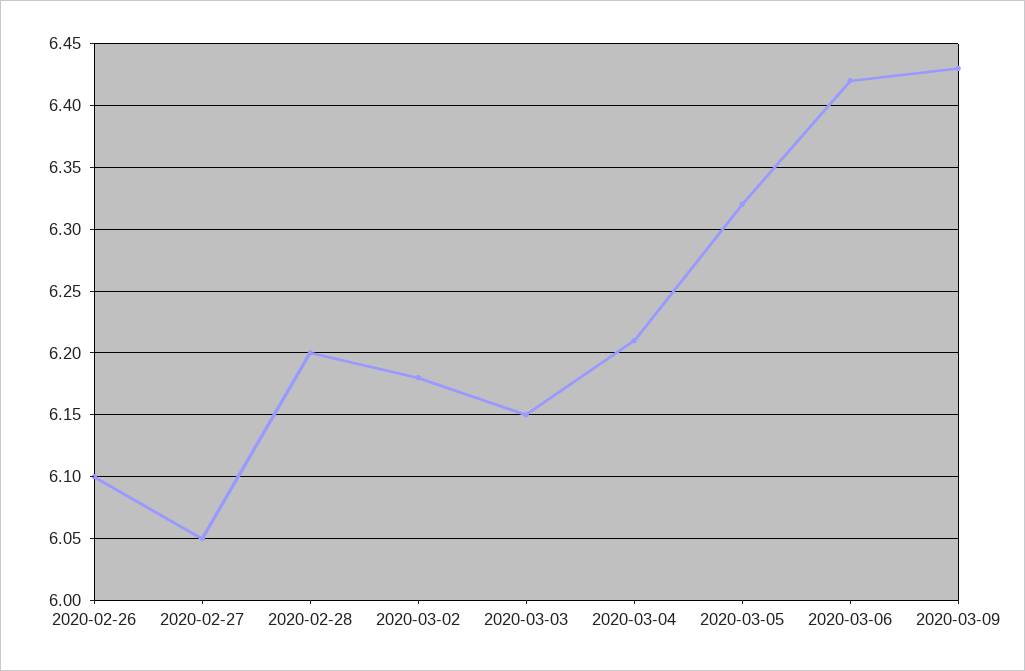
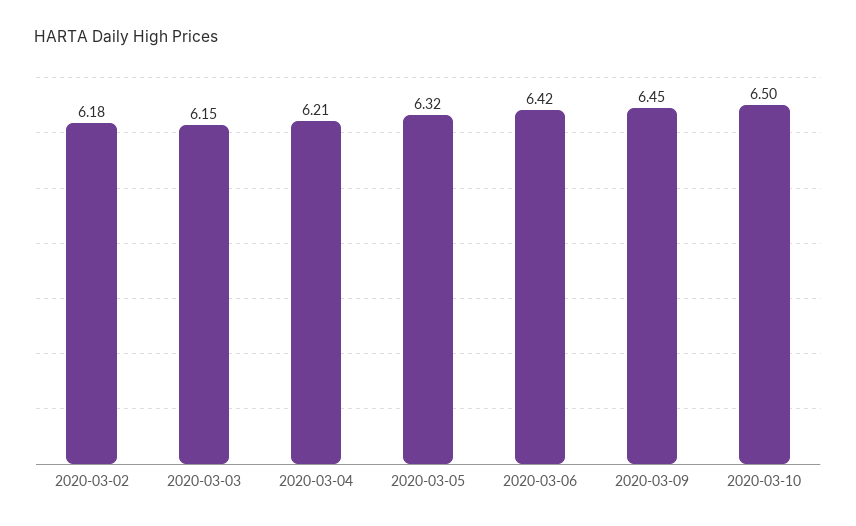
2020-02-26: 6.1 -> none
2020-02-27: 6.05 -> none
2020-02-28: 6.2 -> none
2020-03-09: 6.43 -> 6.45
2020-03-10: none -> 6.5

